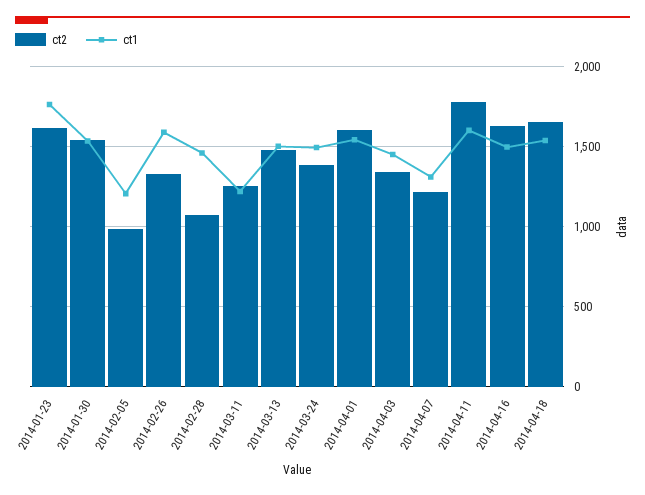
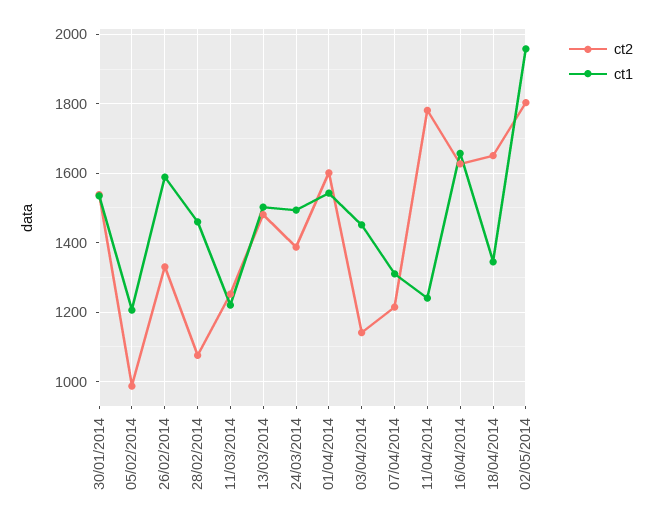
ct2, 2014-01-23: 1600 -> none
ct1, 2014-01-23: 1750 -> none
ct2, 2014-04-03: 1350 -> 1140
ct1, 2014-04-11: 1600 -> 1240
ct1, 2014-04-16: 1500 -> 1660
ct1, 2014-04-18: 1550 -> 1340
ct2, 02/05/2014: none -> 1800
ct1, 02/05/2014: none -> 1960

